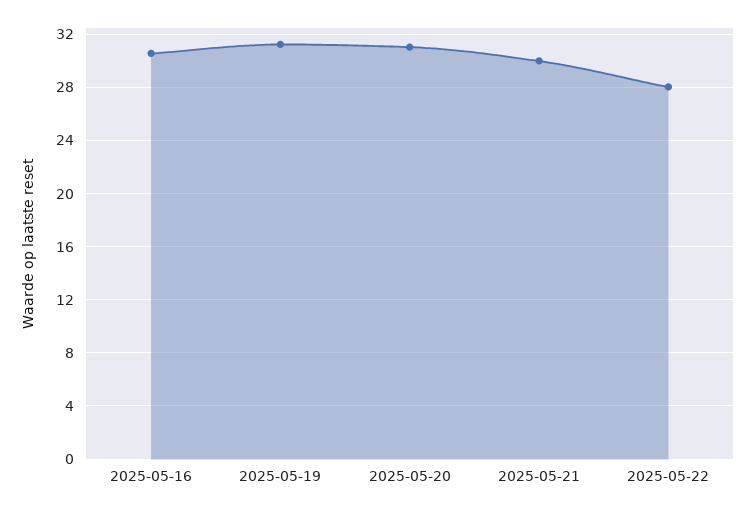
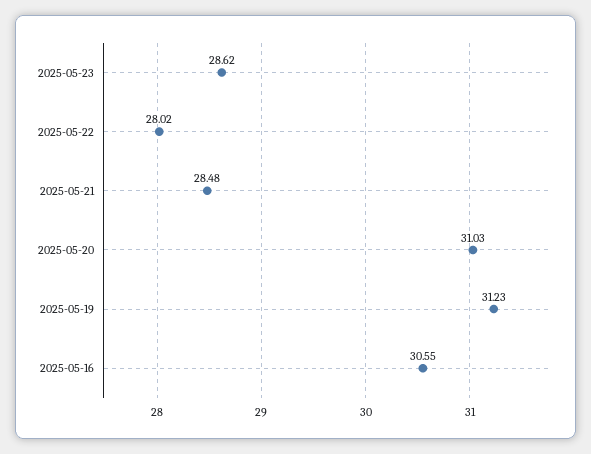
2025-05-21: 30 -> 28.48
2025-05-23: none -> 28.62

